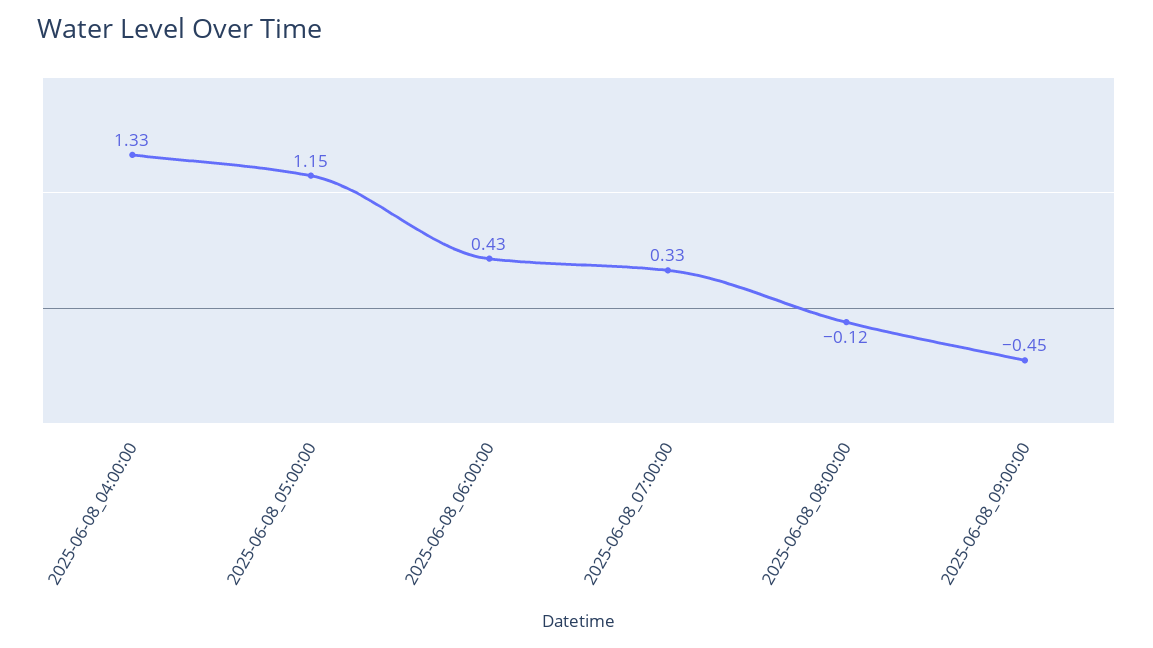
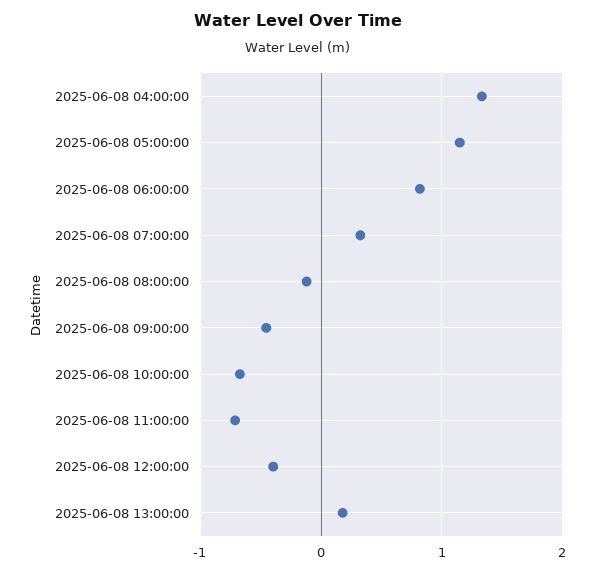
2025-06-08_06:00:00: 0.43 -> 0.8
2025-06-08 10:00:00: none -> -0.7
2025-06-08 11:00:00: none -> -0.7
2025-06-08 12:00:00: none -> -0.4
2025-06-08 13:00:00: none -> 0.2

